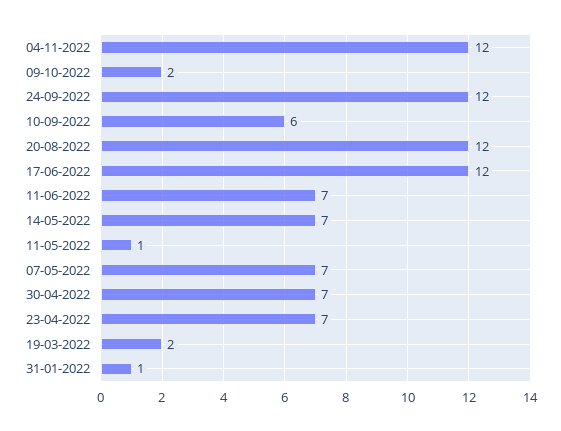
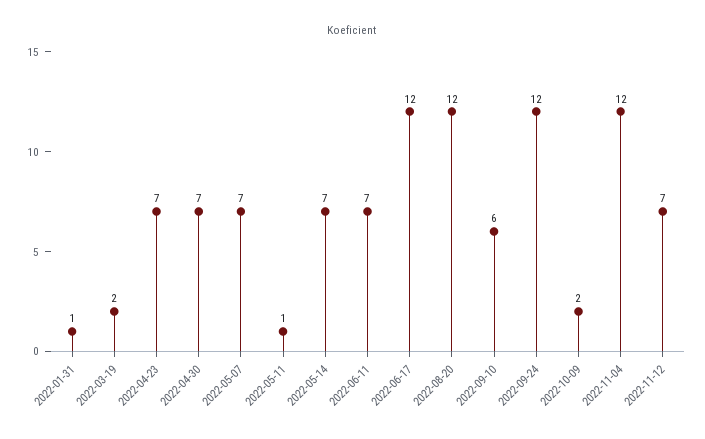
2022-11-12: none -> 7

